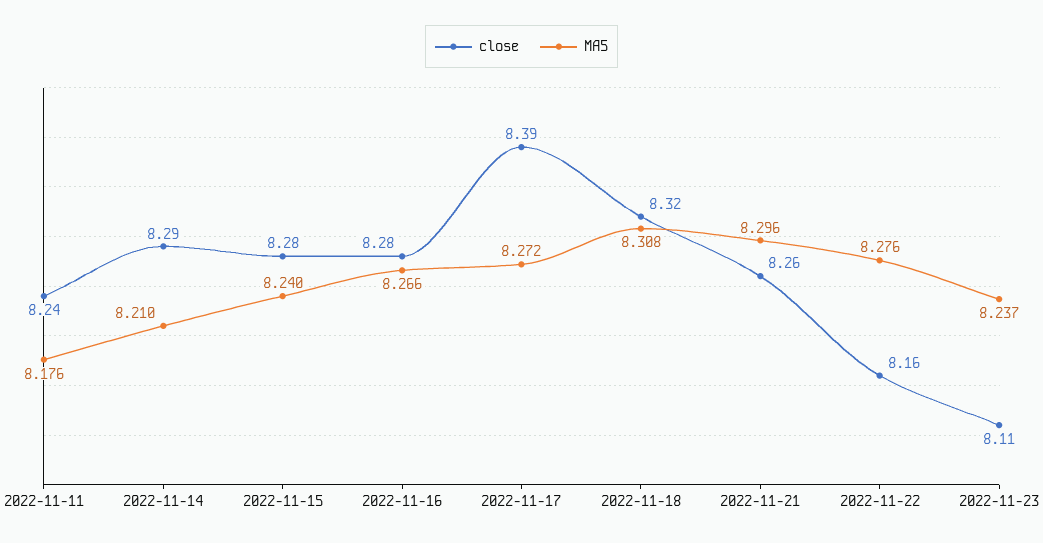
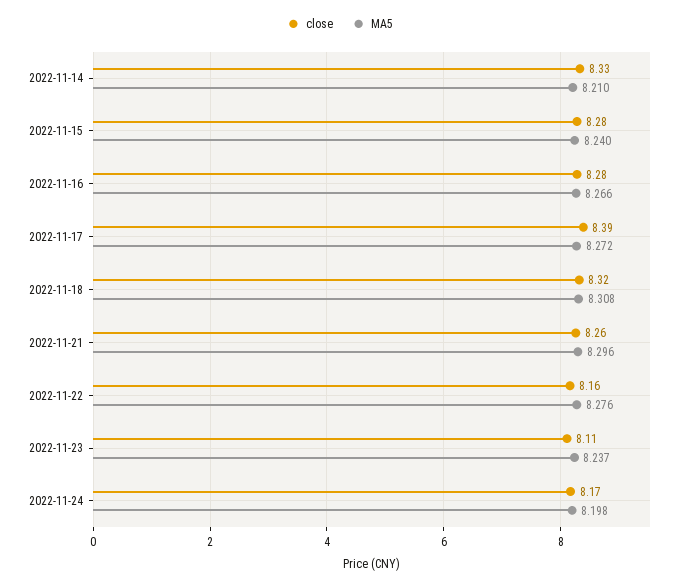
close, 2022-11-11: 8.24 -> none
MA5, 2022-11-11: 8.176 -> none
close, 2022-11-14: 8.29 -> 8.33
close, 2022-11-24: none -> 8.17
MA5, 2022-11-24: none -> 8.198

